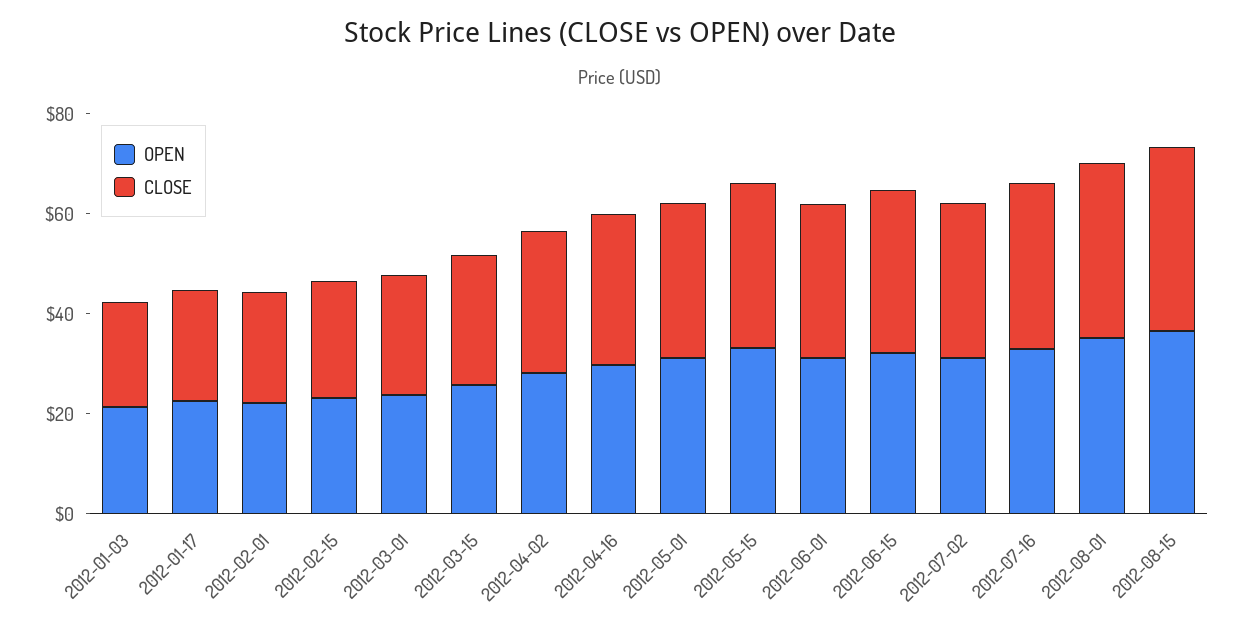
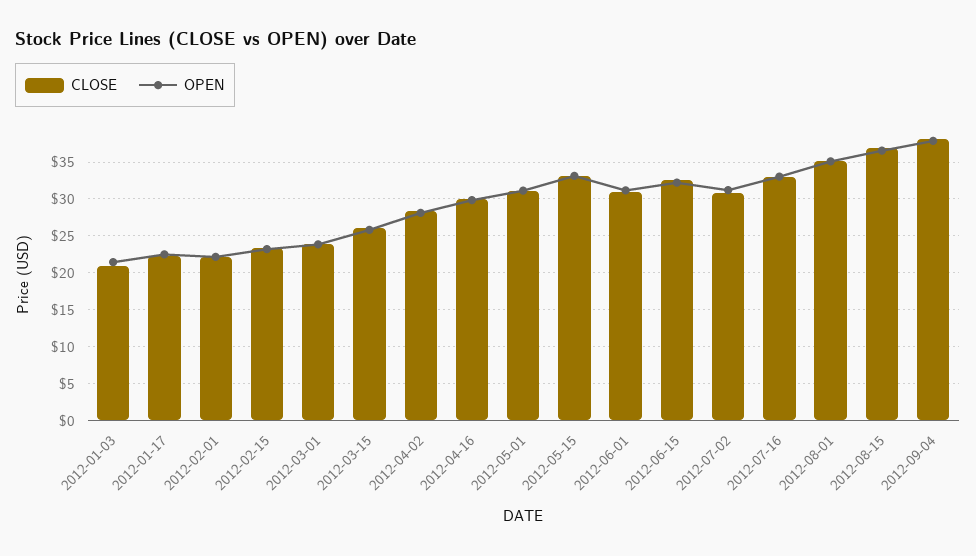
CLOSE, 2012-09-04: none -> 38
OPEN, 2012-09-04: none -> 38

